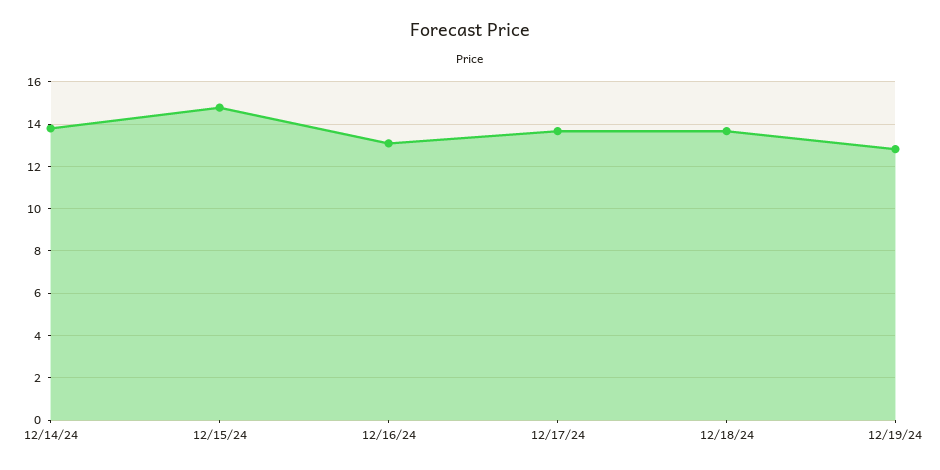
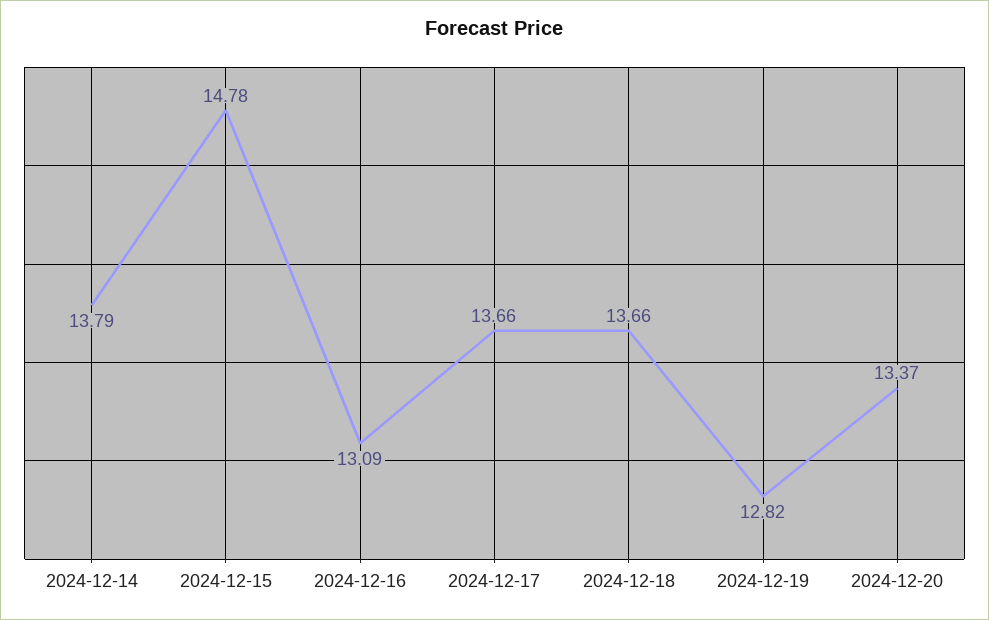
2024-12-20: none -> 13.37

